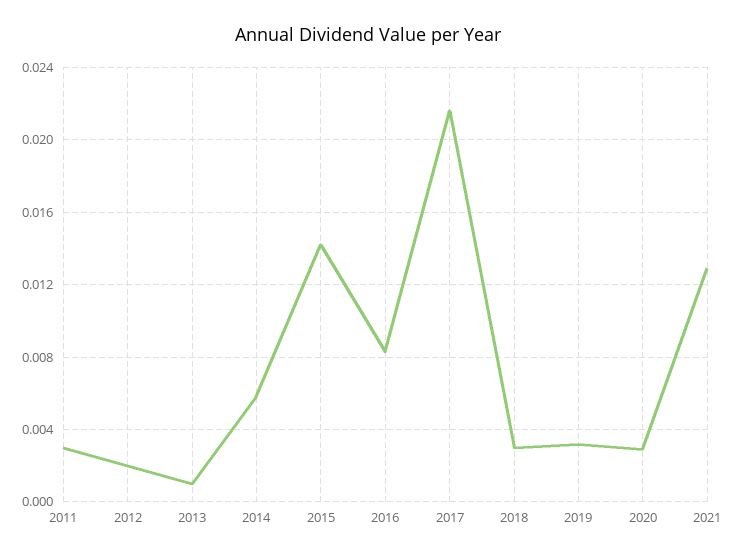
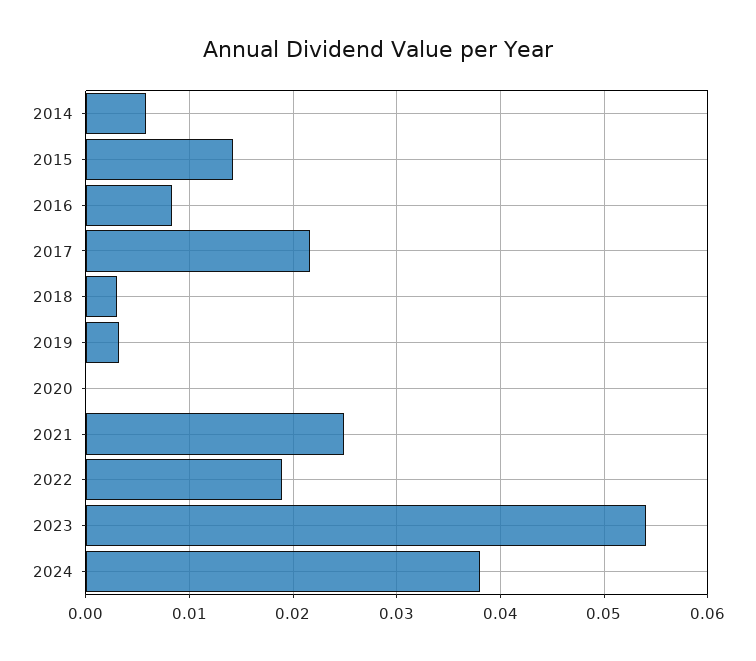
2011: 0.003 -> none
2012: 0.002 -> none
2013: 0.001 -> none
2020: 0.003 -> 0
2021: 0.013 -> 0.025
2022: none -> 0.019
2023: none -> 0.054
2024: none -> 0.038

